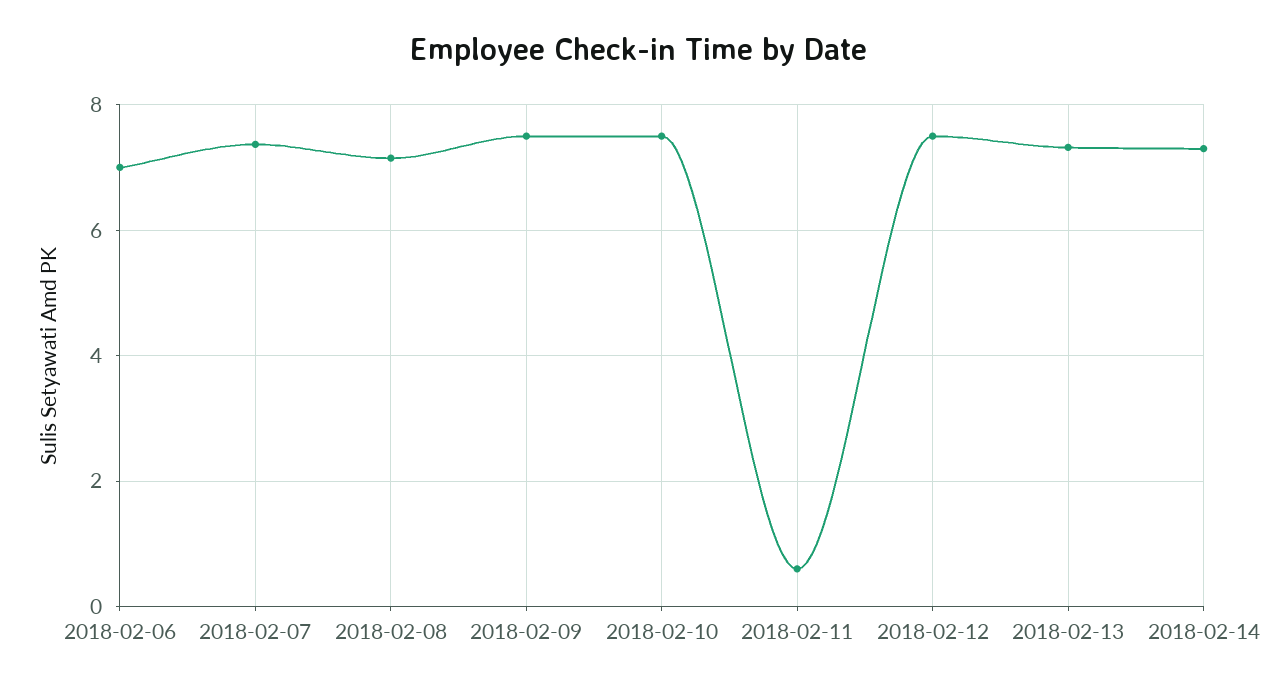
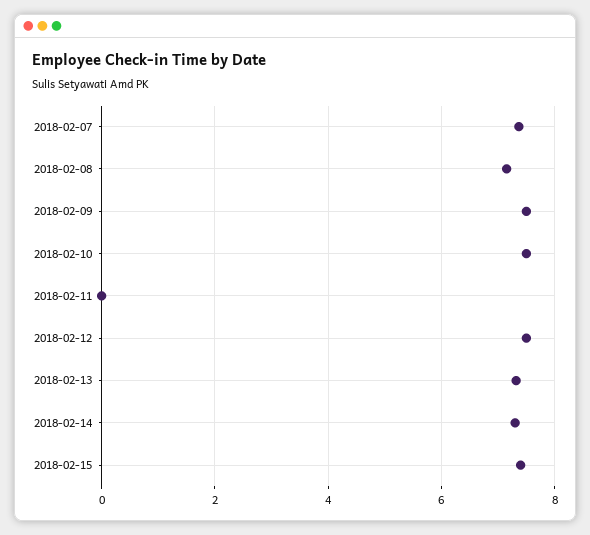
2018-02-06: 7 -> none
2018-02-11: 0.6 -> 0
2018-02-15: none -> 7.4

